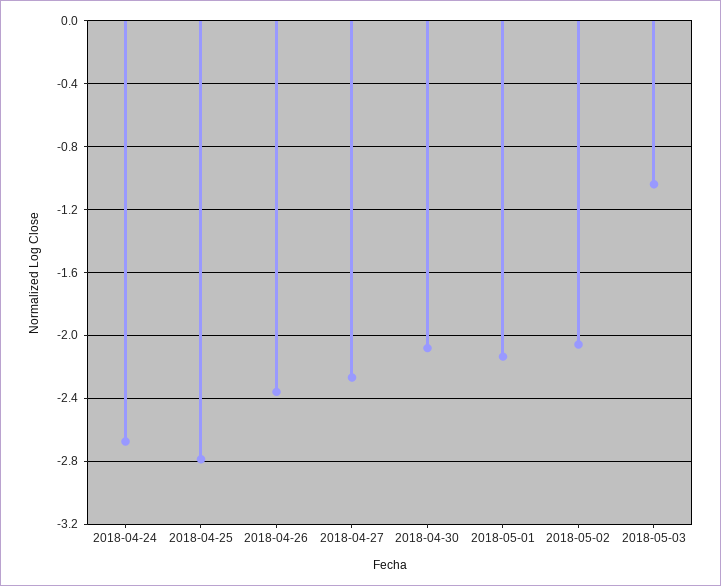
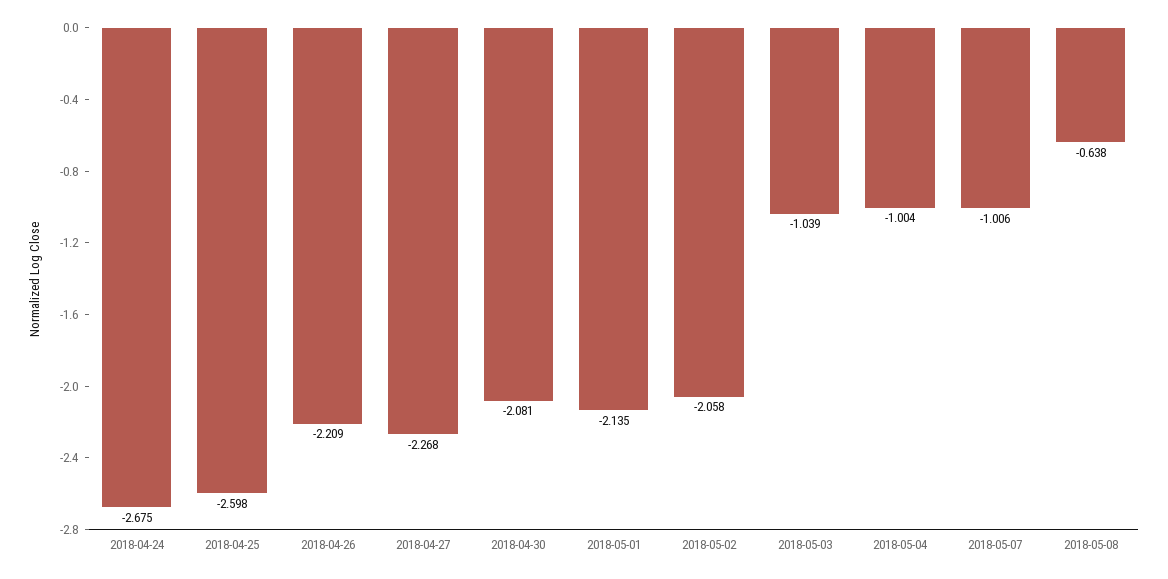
2018-04-25: -2.8 -> -2.598
2018-04-26: -2.35 -> -2.209
2018-05-04: none -> -1.004
2018-05-07: none -> -1.006
2018-05-08: none -> -0.638

